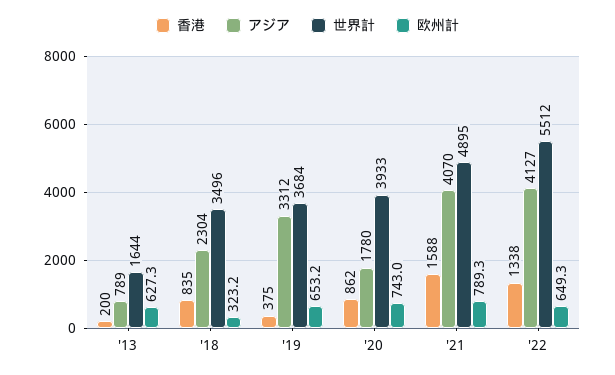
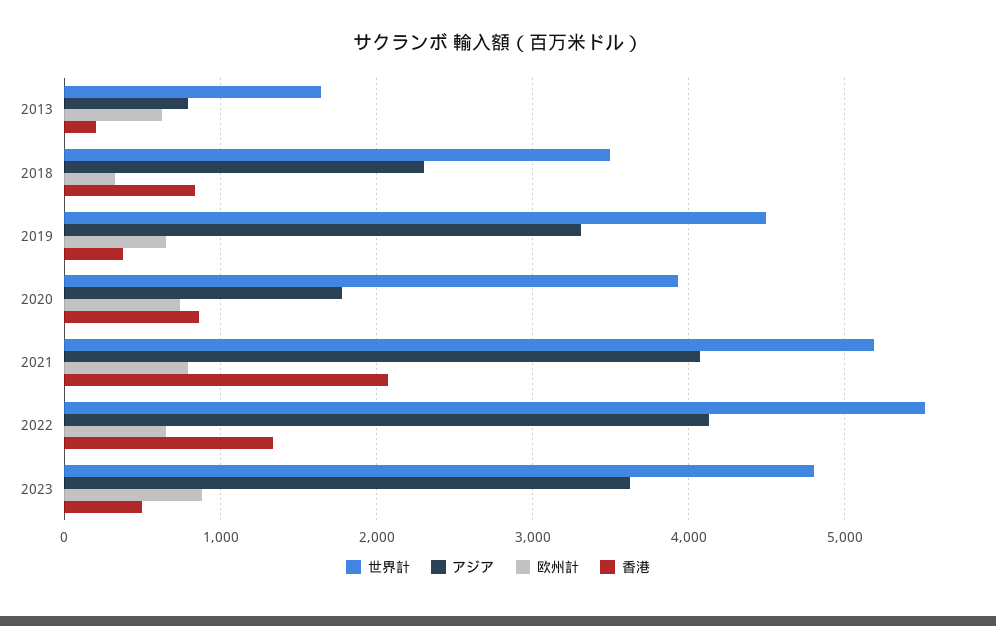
世界計, '19: 3684 -> 4500
香港, '21: 1588 -> 2100
世界計, '21: 4895 -> 5200
世界計, 2023: none -> 4800
アジア, 2023: none -> 3600
欧州計, 2023: none -> 900
香港, 2023: none -> 500

